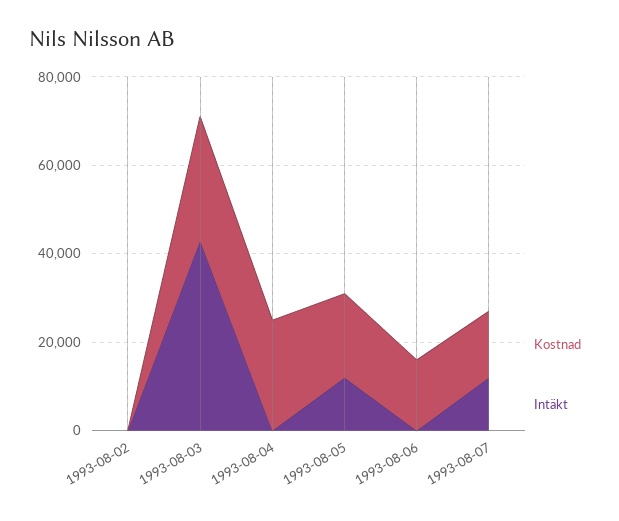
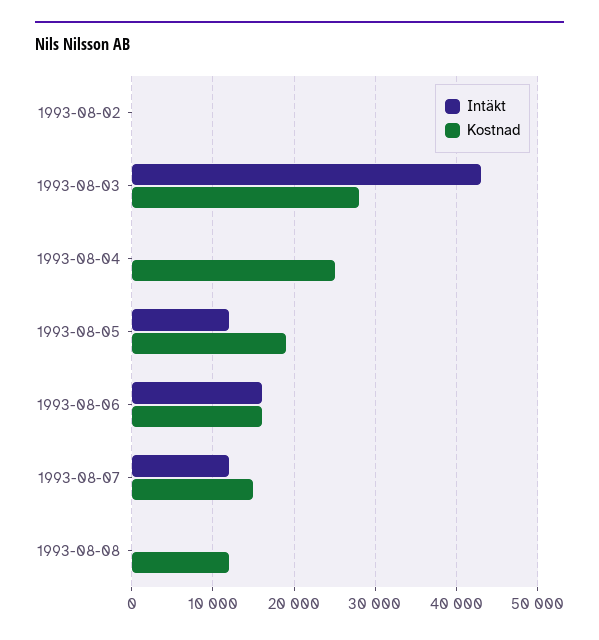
Intäkt, 1993-08-06: 0 -> 16000
Intäkt, 1993-08-08: none -> 0
Kostnad, 1993-08-08: none -> 12000

